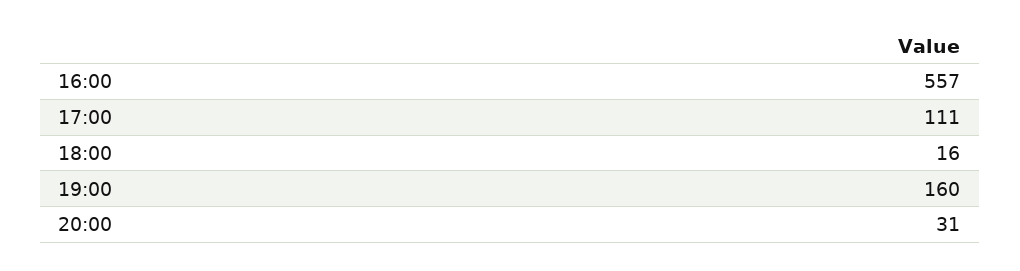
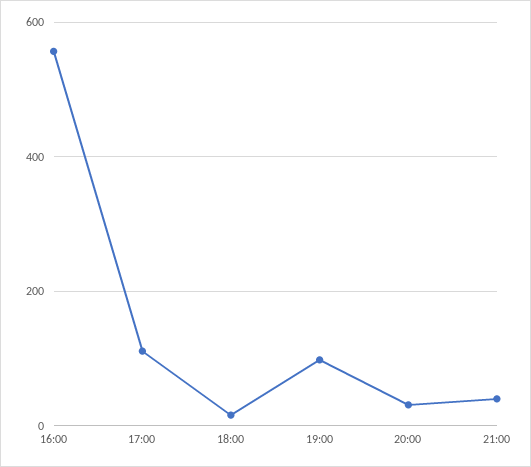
19:00: 160 -> 100
21:00: none -> 40

